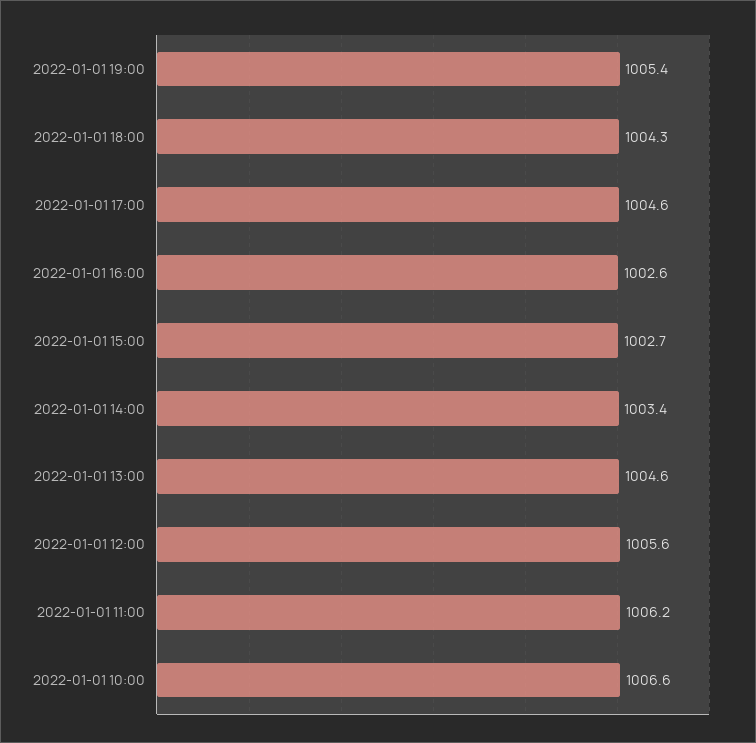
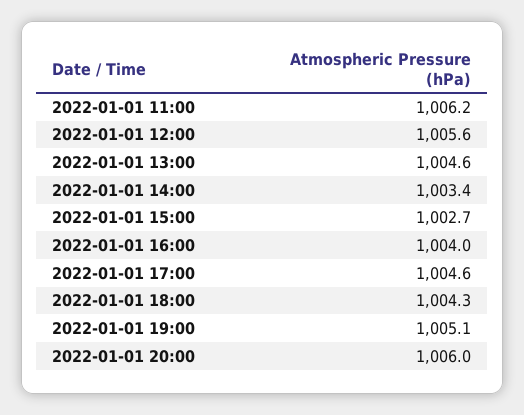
2022-01-01 19:00: 1005.4 -> 1005.1
2022-01-01 16:00: 1002.6 -> 1004
2022-01-01 10:00: 1006.6 -> none
2022-01-01 20:00: none -> 1006

